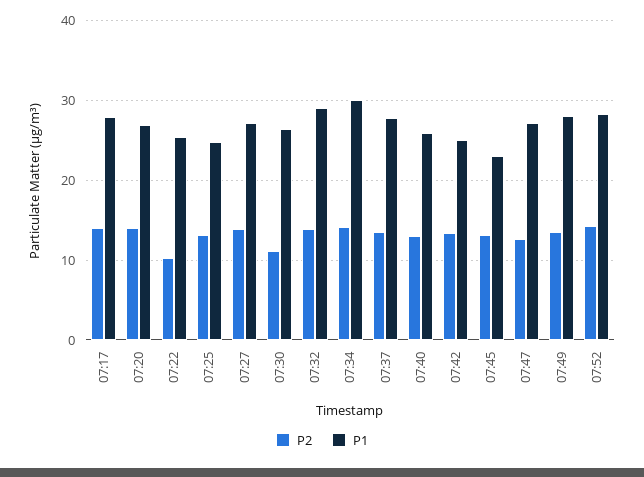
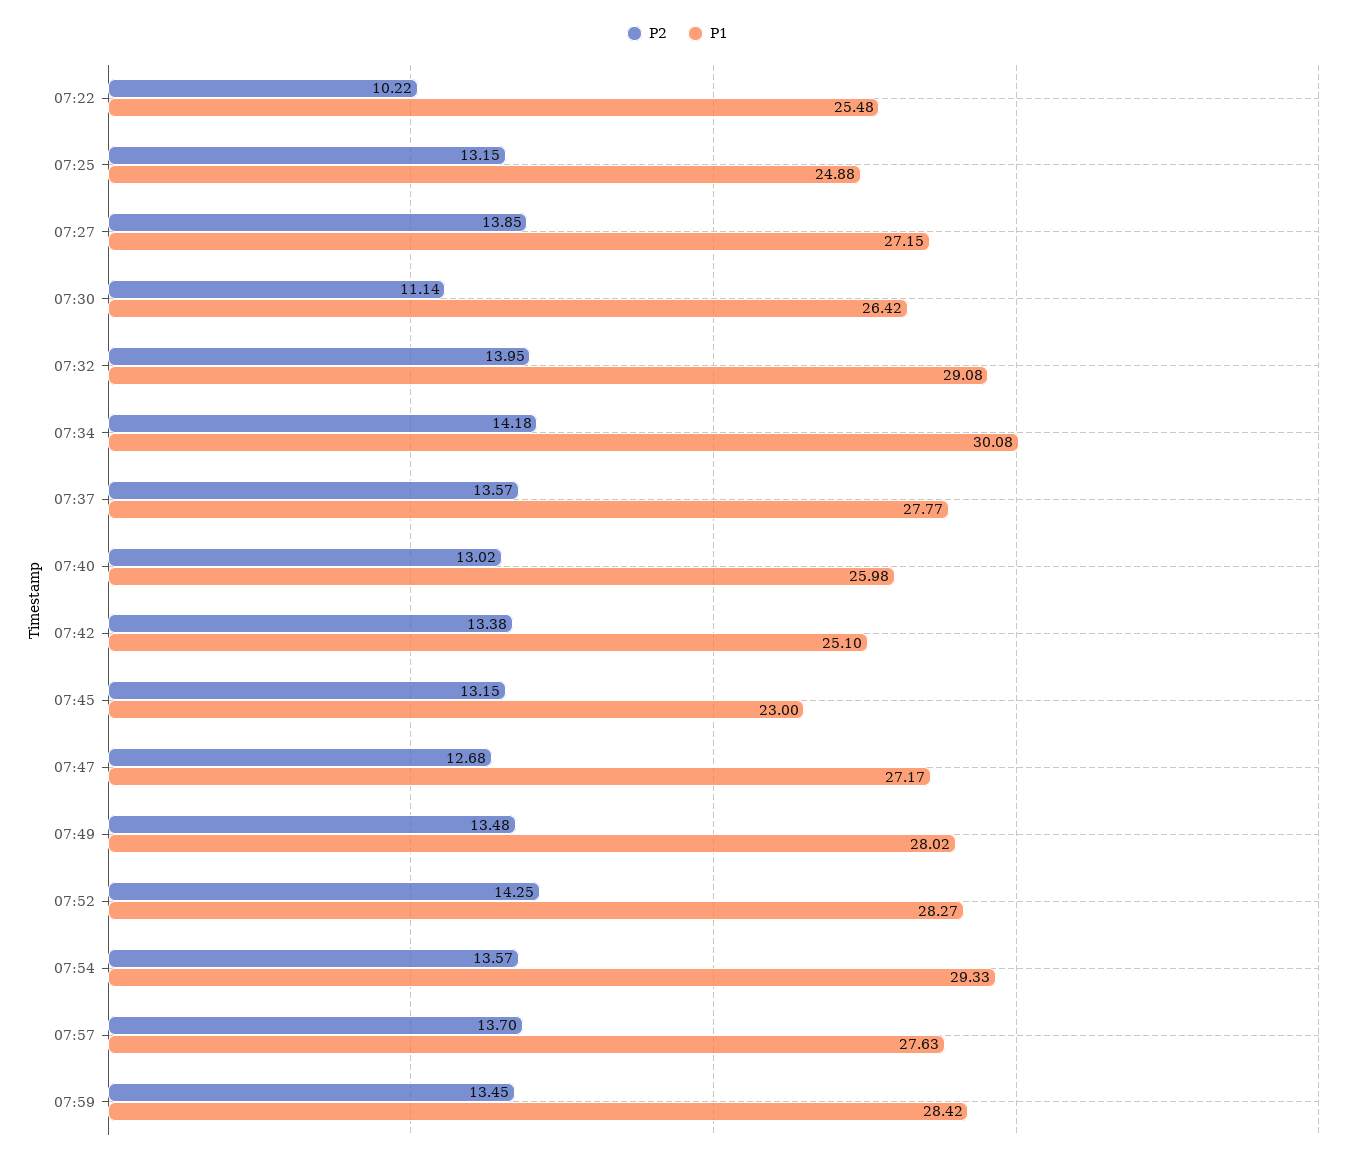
P2, 07:17: 14 -> none
P1, 07:17: 28 -> none
P2, 07:20: 14 -> none
P1, 07:20: 27 -> none
P2, 07:54: none -> 13.57
P1, 07:54: none -> 29.33
P2, 07:57: none -> 13.7
P1, 07:57: none -> 27.63
P2, 07:59: none -> 13.45
P1, 07:59: none -> 28.42

